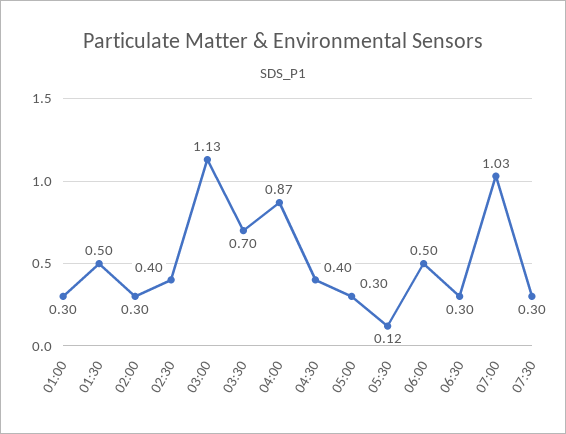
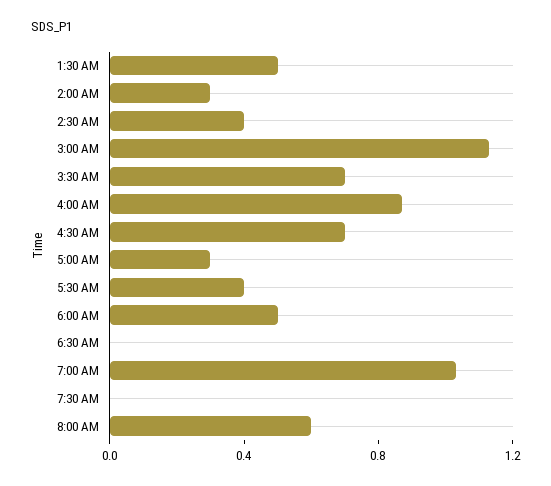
01:00: 0.3 -> none
04:30: 0.4 -> 0.7
05:30: 0.12 -> 0.4
06:30: 0.3 -> 0
07:30: 0.3 -> 0
8:00 AM: none -> 0.6

